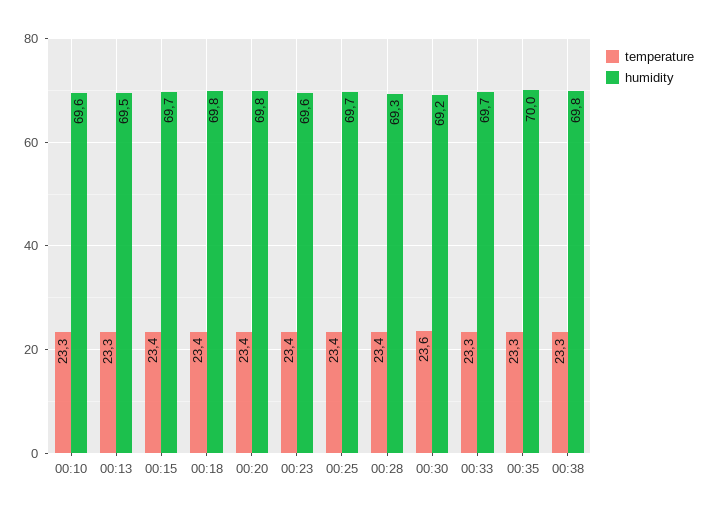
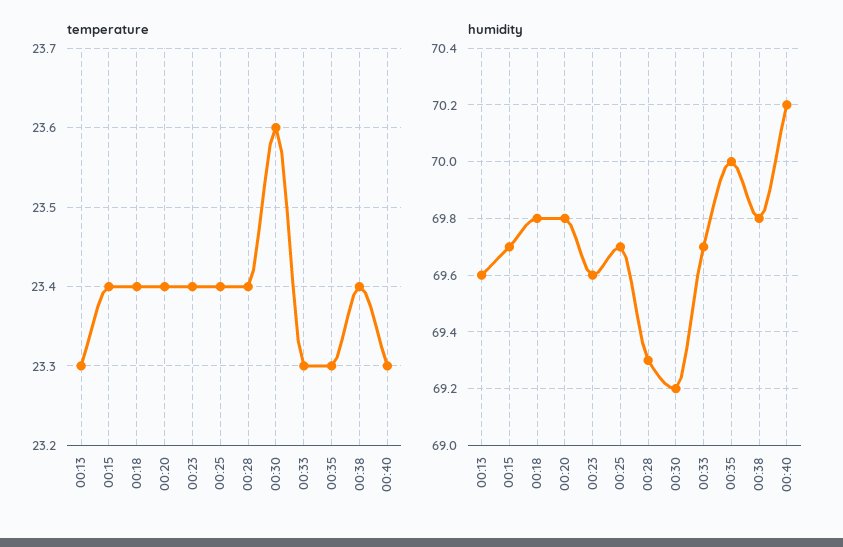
temperature, 00:10: 23.3 -> none
humidity, 00:10: 69.6 -> none
humidity, 00:13: 69.5 -> 69.6
temperature, 00:38: 23.3 -> 23.4
temperature, 00:40: none -> 23.3
humidity, 00:40: none -> 70.2

